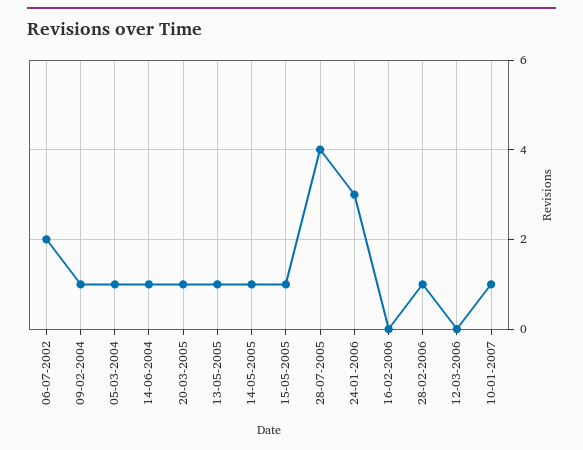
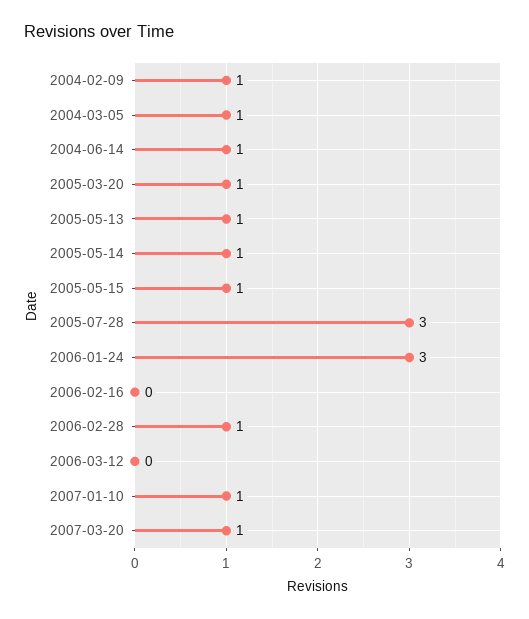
06-07-2002: 2 -> none
28-07-2005: 4 -> 3
2007-03-20: none -> 1

